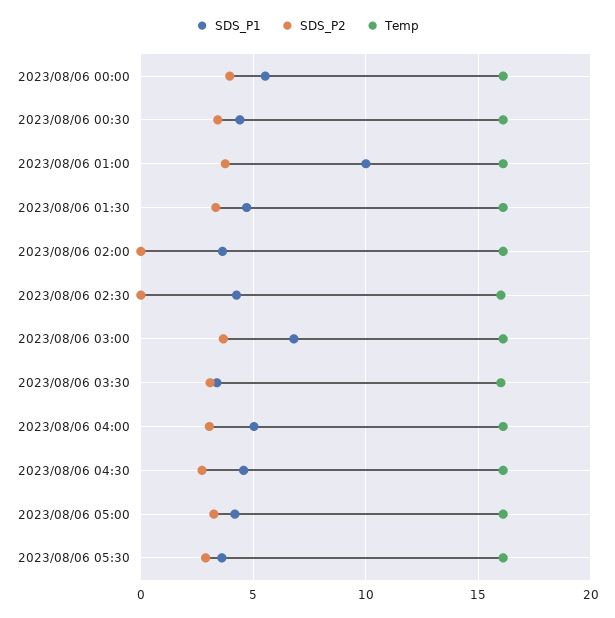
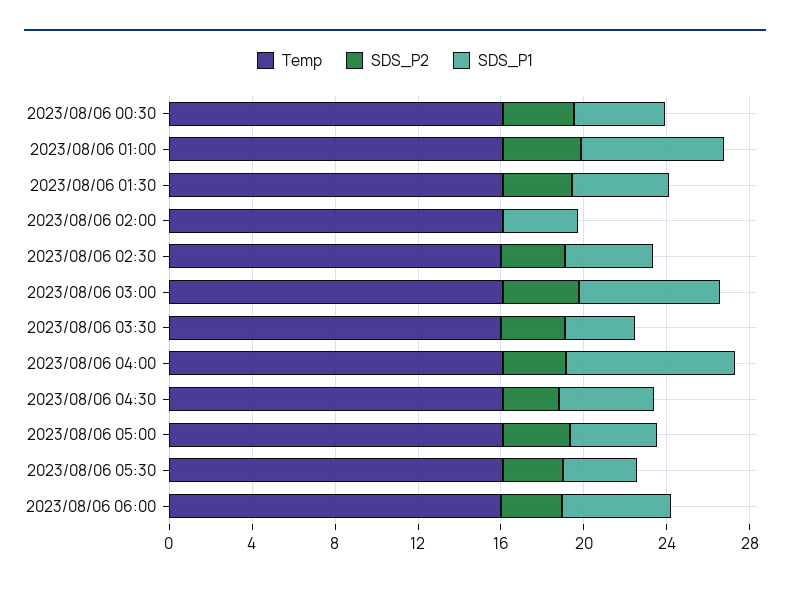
SDS_P1, 2023/08/06 00:00: 5.5 -> none
SDS_P2, 2023/08/06 00:00: 4 -> none
Temp, 2023/08/06 00:00: 16 -> none
SDS_P1, 2023/08/06 01:00: 10 -> 7
SDS_P2, 2023/08/06 02:30: 0 -> 3
SDS_P1, 2023/08/06 04:00: 5 -> 8
Temp, 2023/08/06 06:00: none -> 16
SDS_P2, 2023/08/06 06:00: none -> 3
SDS_P1, 2023/08/06 06:00: none -> 5

